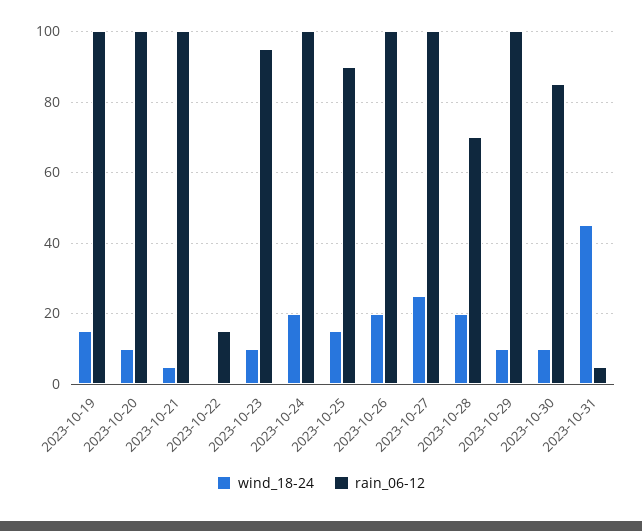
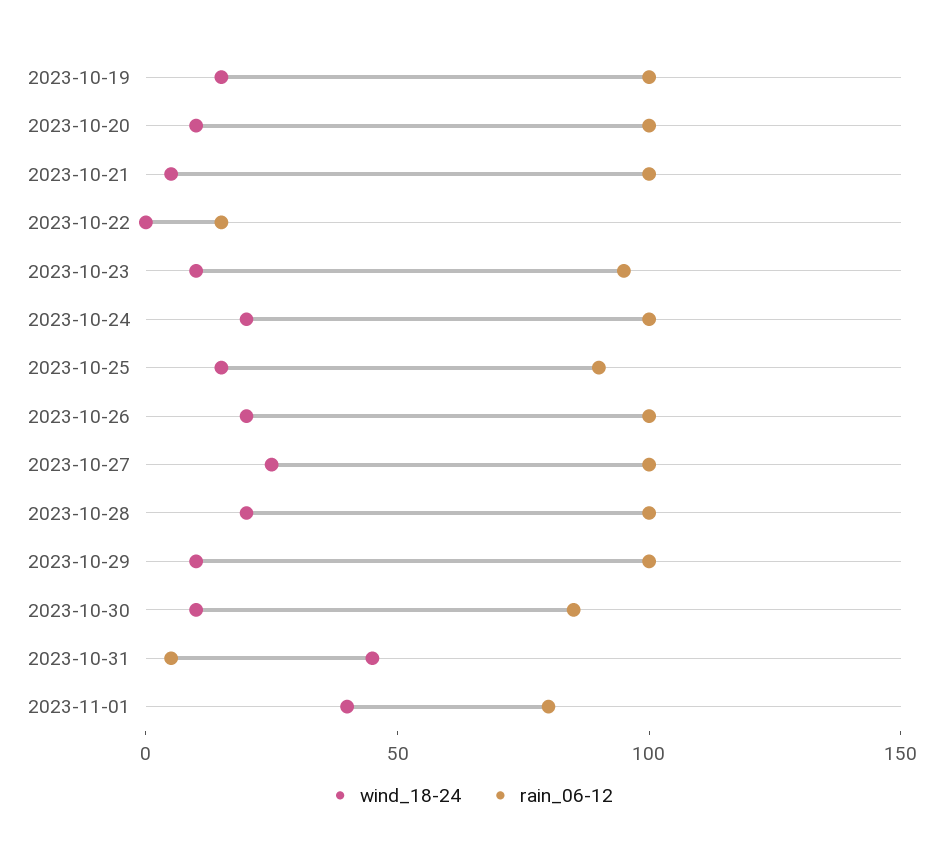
rain_06-12, 2023-10-28: 70 -> 100
wind_18-24, 2023-11-01: none -> 40
rain_06-12, 2023-11-01: none -> 80

